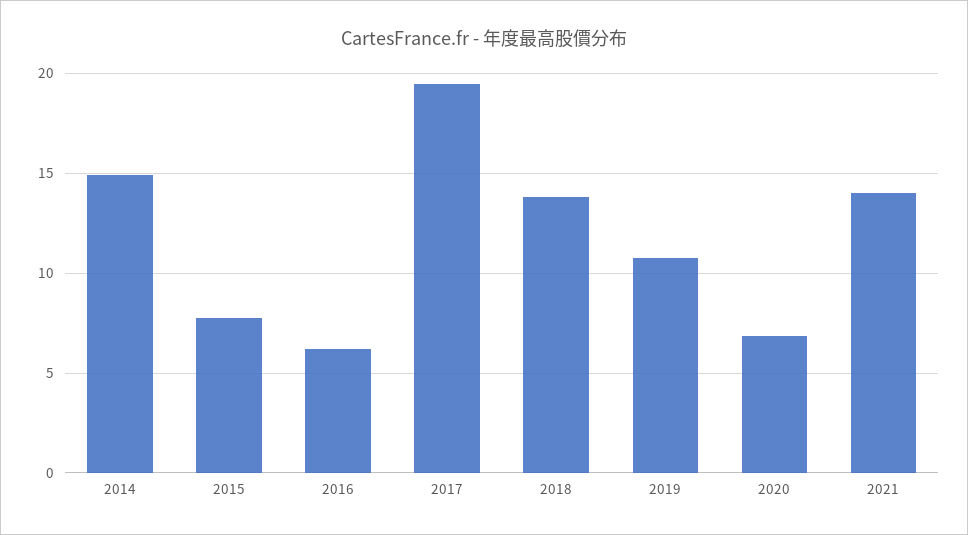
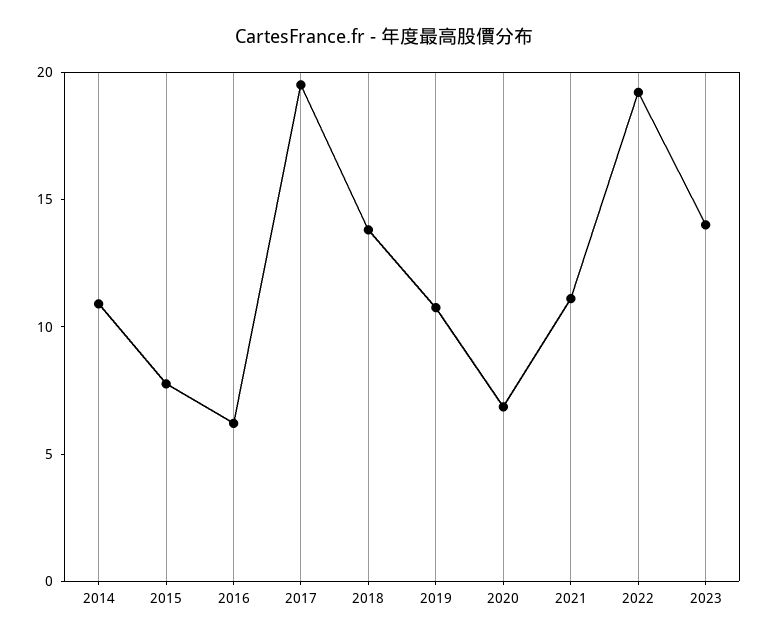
2014: 15 -> 11
2021: 14 -> 11
2022: none -> 19
2023: none -> 14

